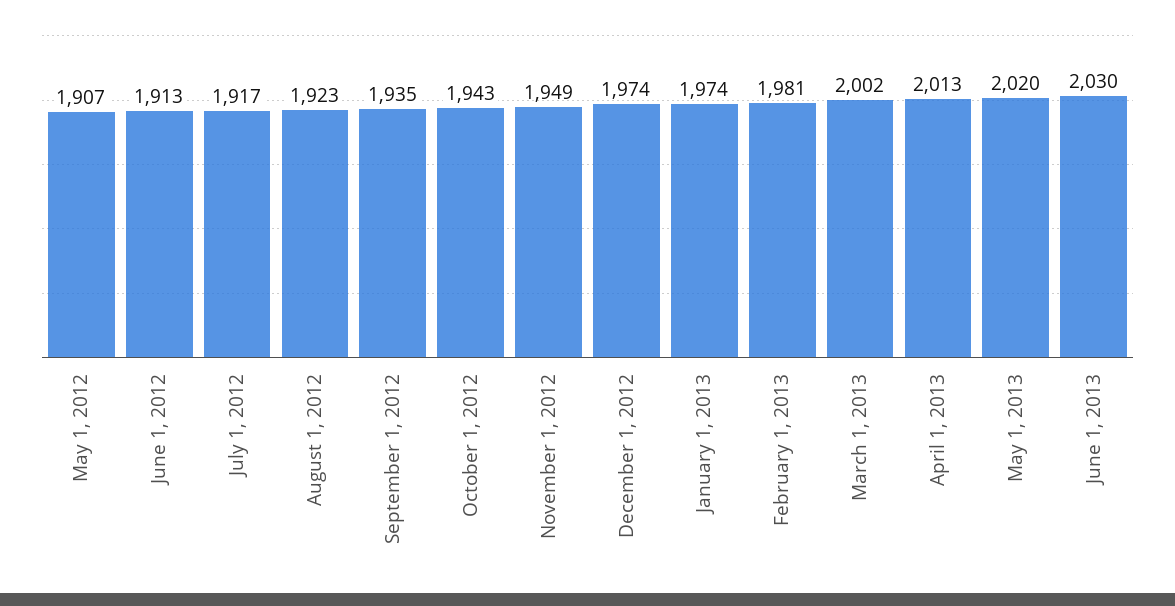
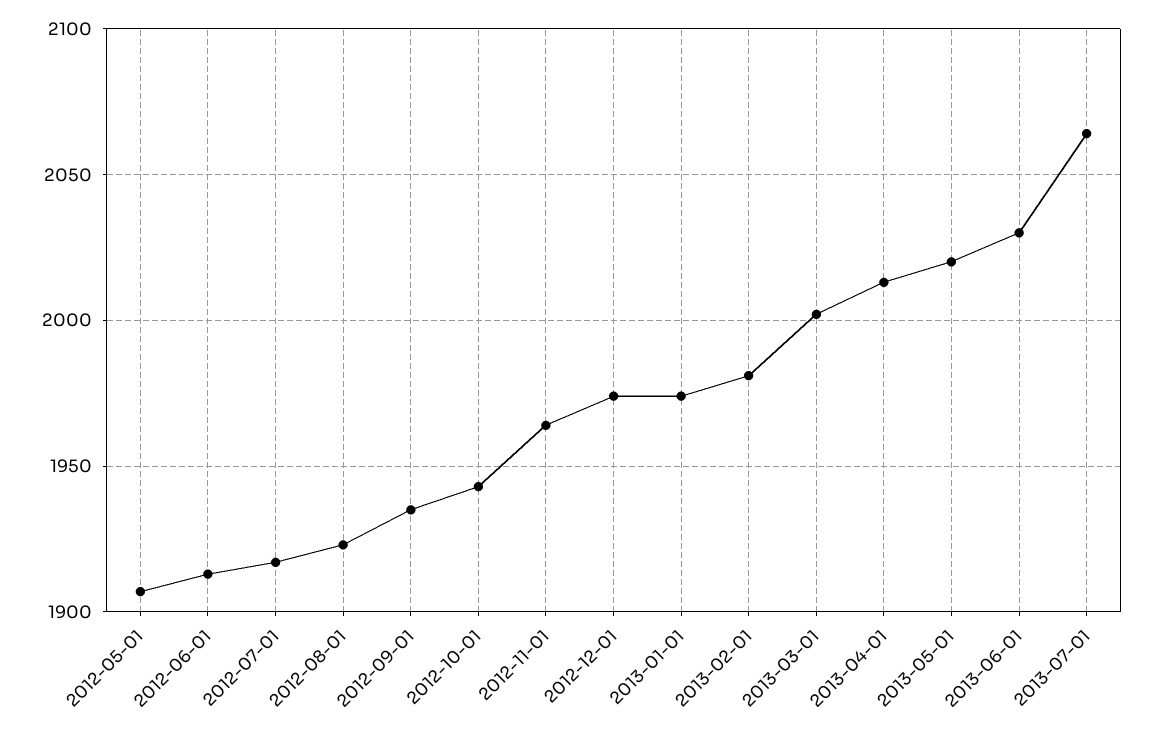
November 1, 2012: 1949 -> 1965
2013-07-01: none -> 2065

